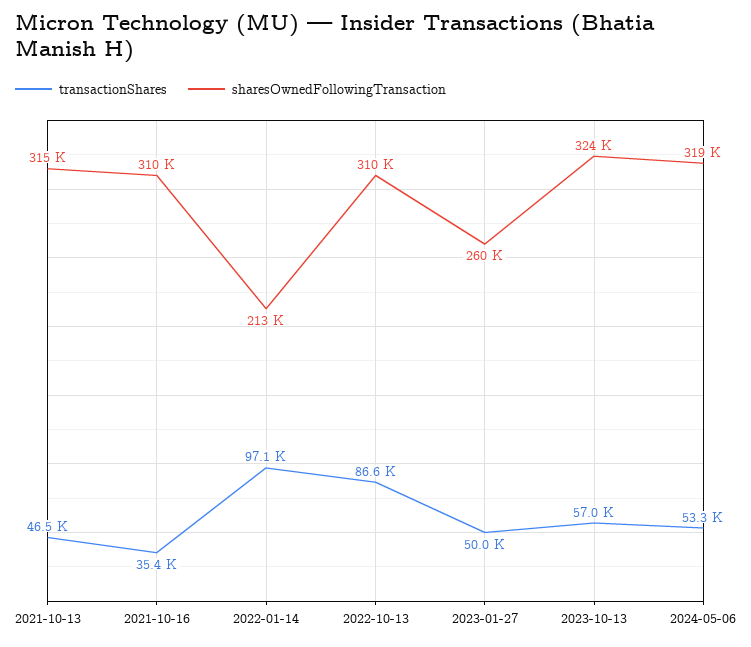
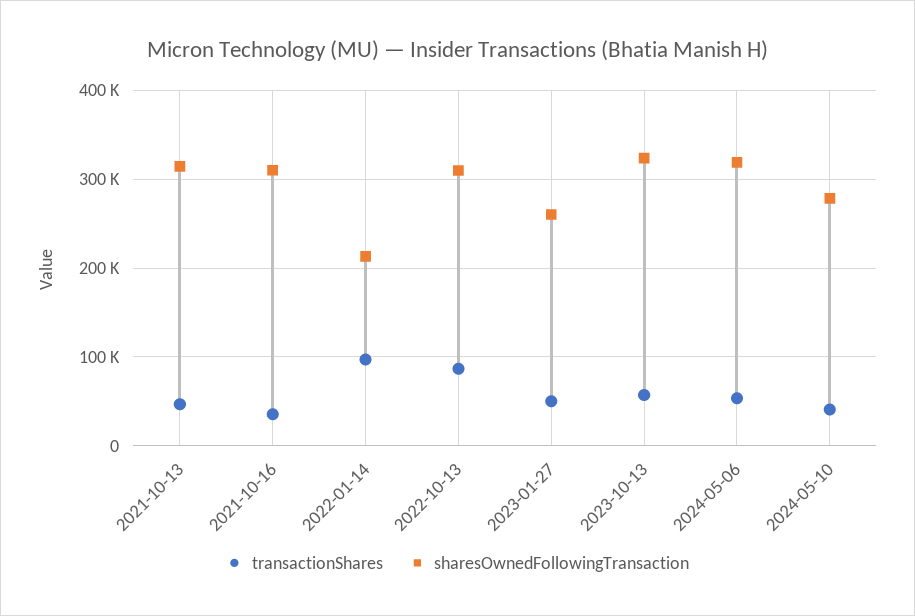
transactionShares, 2024-05-10: none -> 40000
sharesOwnedFollowingTransaction, 2024-05-10: none -> 280000

